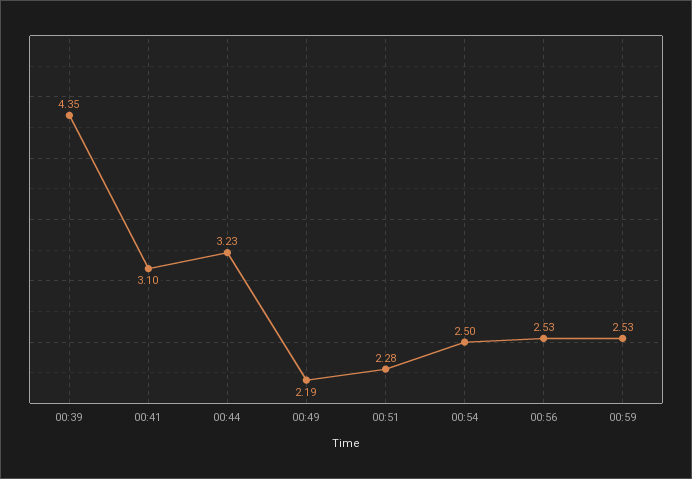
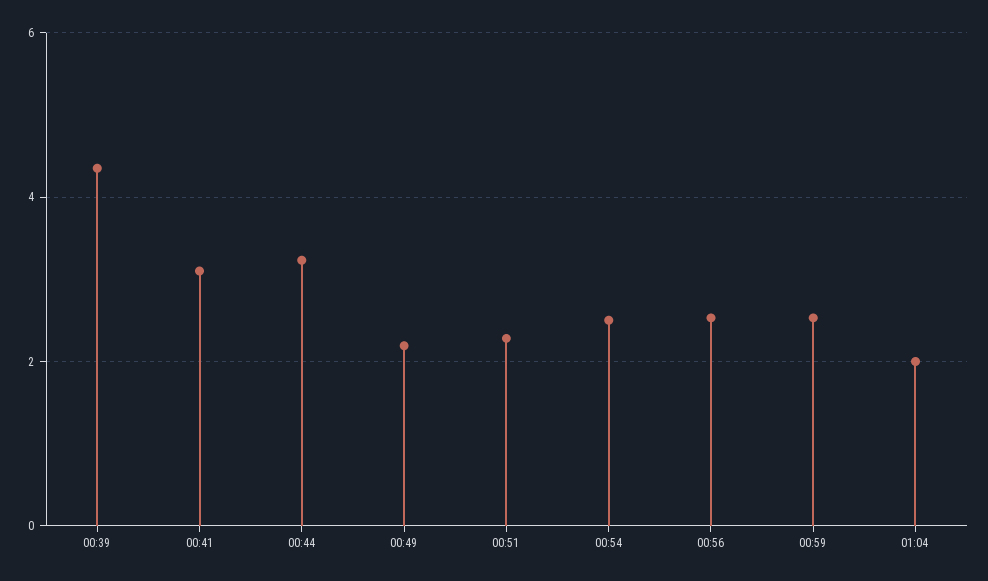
01:04: none -> 2

